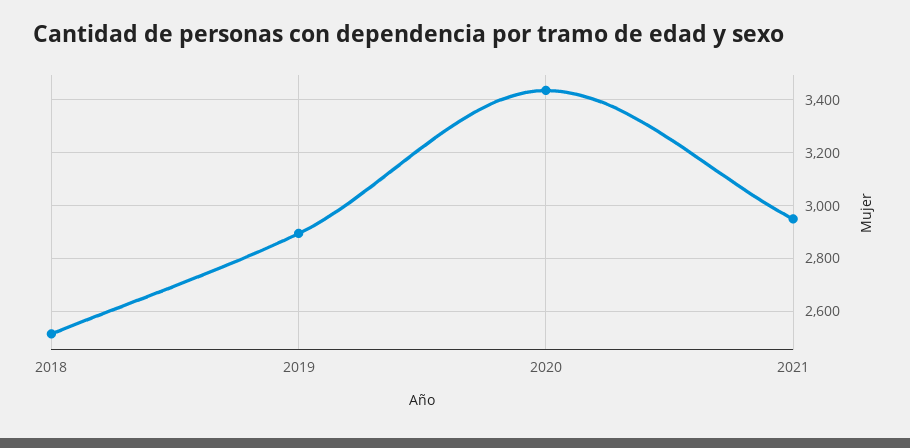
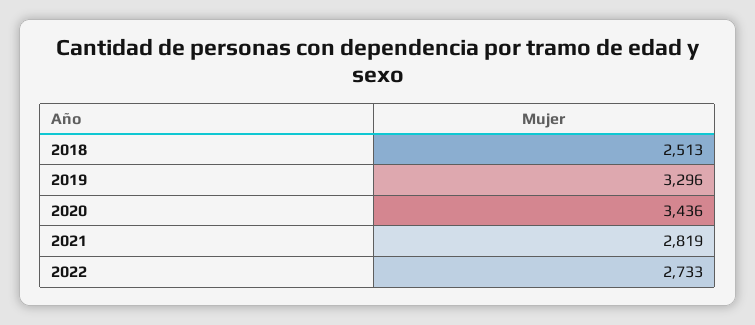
2019: 2900 -> 3296
2021: 2950 -> 2819
2022: none -> 2733

